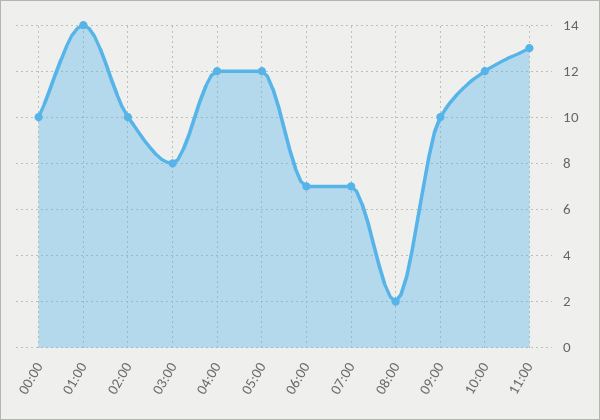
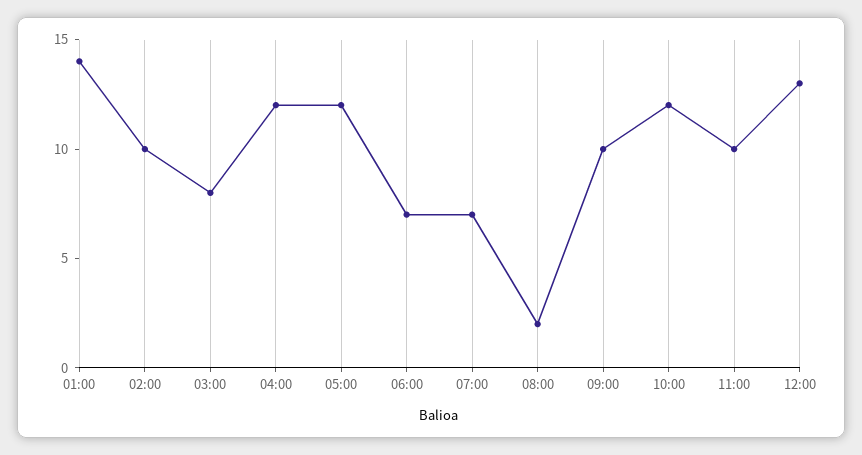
00:00: 10 -> none
11:00: 13 -> 10
12:00: none -> 13

